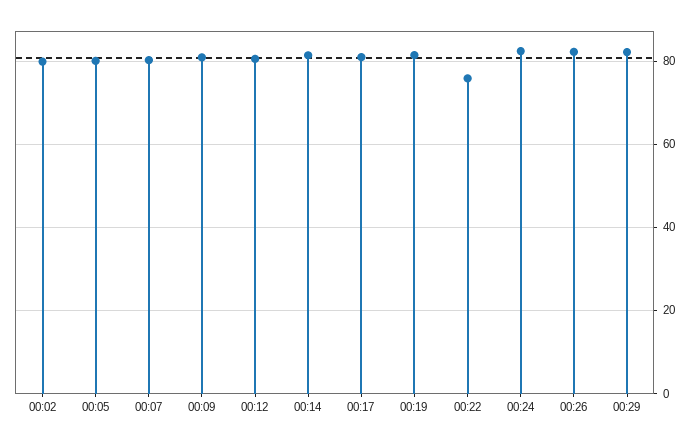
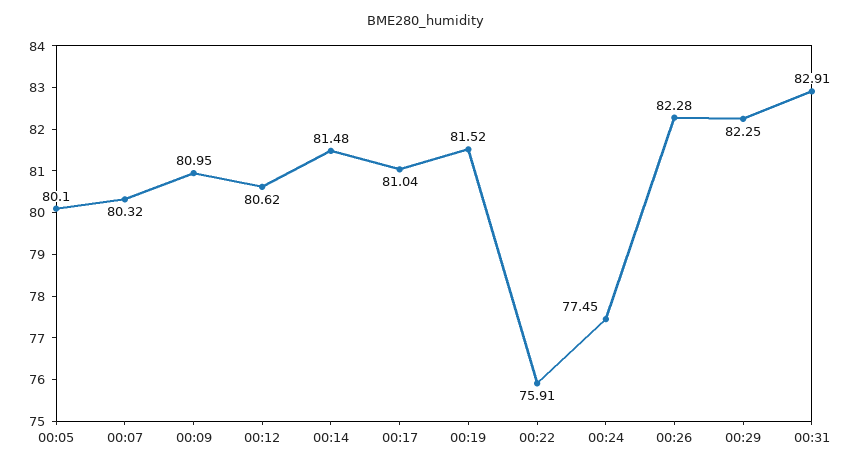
00:02: 80 -> none
00:24: 82 -> 77.45
00:31: none -> 82.91

